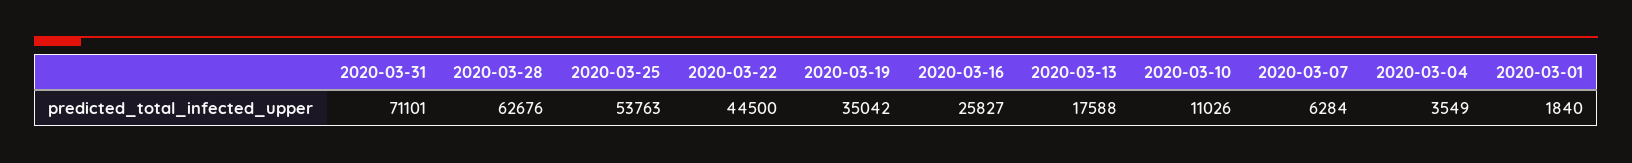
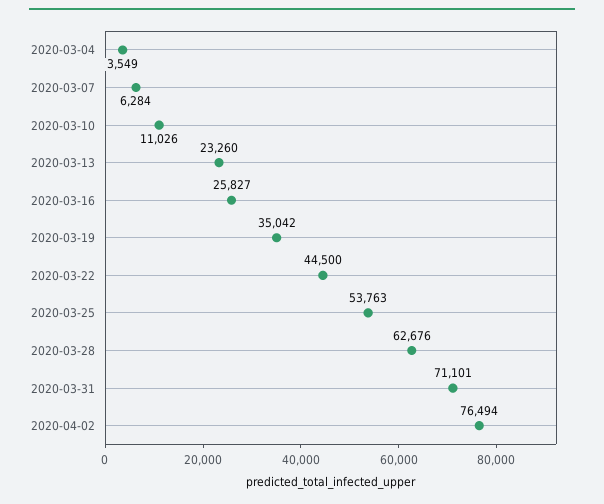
2020-03-13: 17588 -> 23260
2020-03-01: 1840 -> none
2020-04-02: none -> 76494

